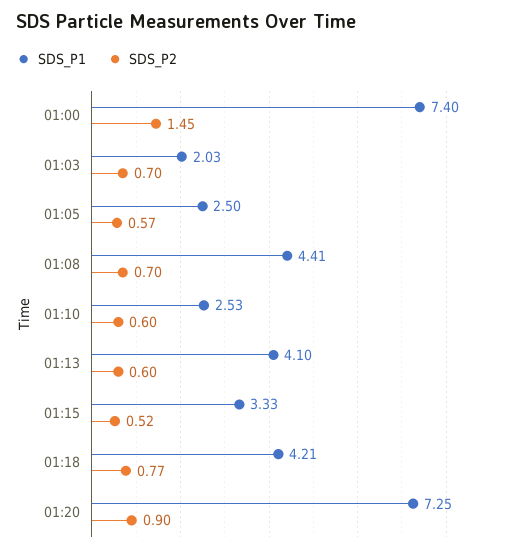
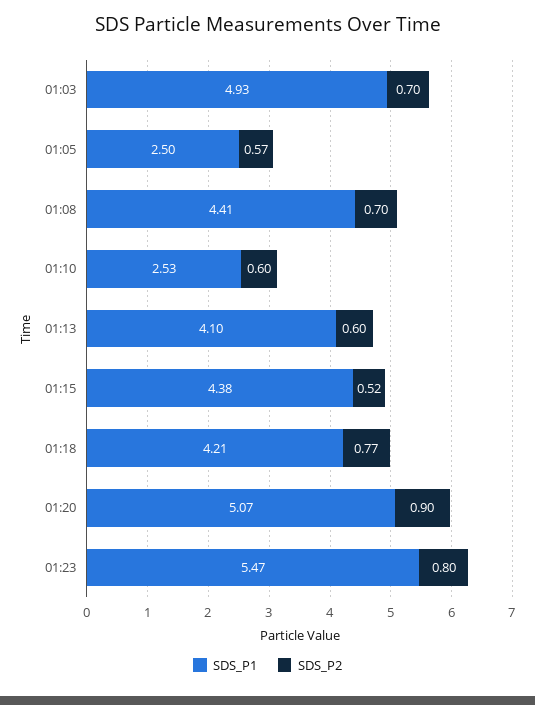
SDS_P1, 01:00: 7.4 -> none
SDS_P2, 01:00: 1.45 -> none
SDS_P1, 01:03: 2.03 -> 4.93
SDS_P1, 01:15: 3.33 -> 4.38
SDS_P1, 01:20: 7.25 -> 5.07
SDS_P1, 01:23: none -> 5.47
SDS_P2, 01:23: none -> 0.8

